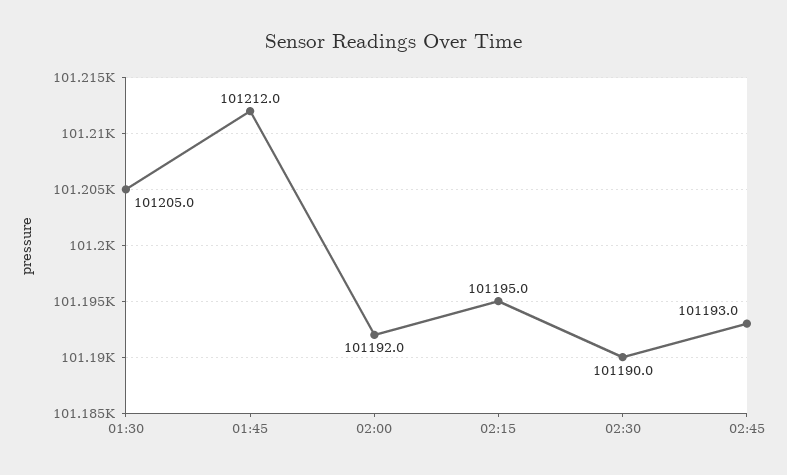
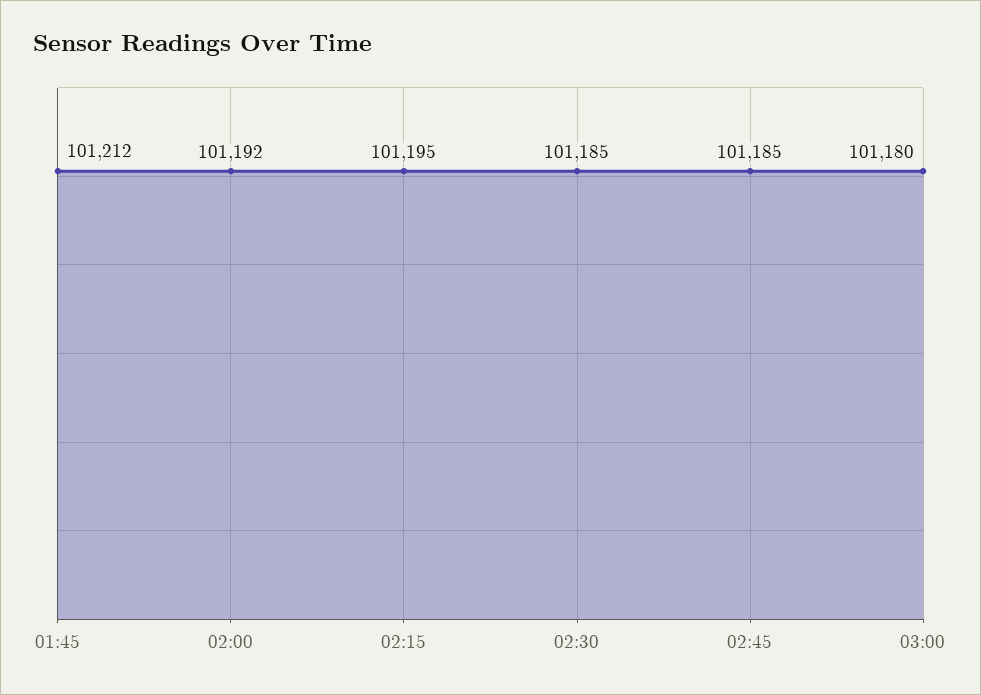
01:30: 101205 -> none
02:30: 101190 -> 101185
02:45: 101193 -> 101185
03:00: none -> 101180

